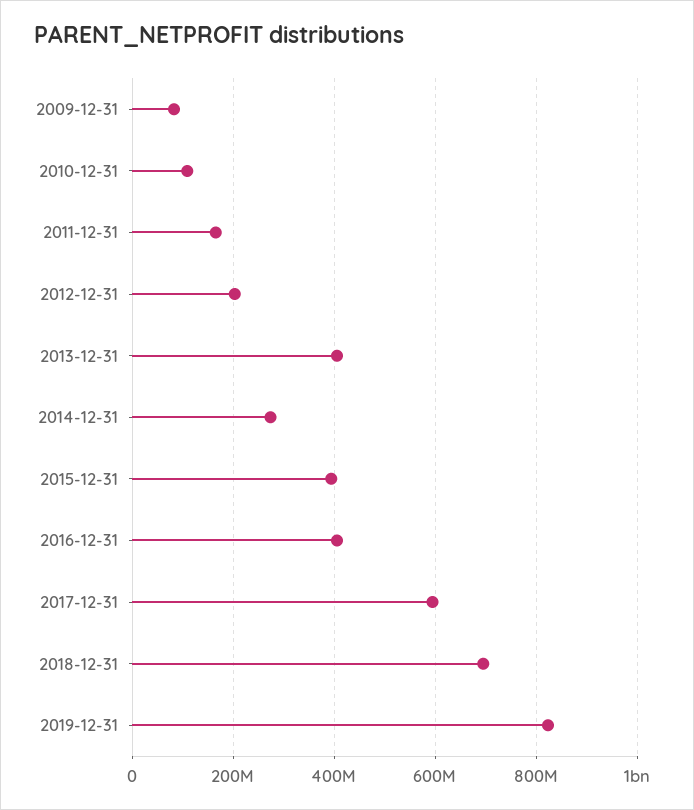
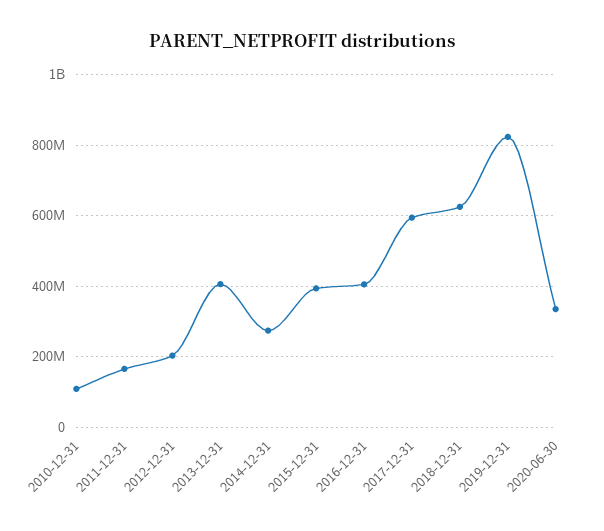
2009-12-31: 80000000 -> none
2018-12-31: 700000000 -> 620000000
2020-06-30: none -> 340000000

